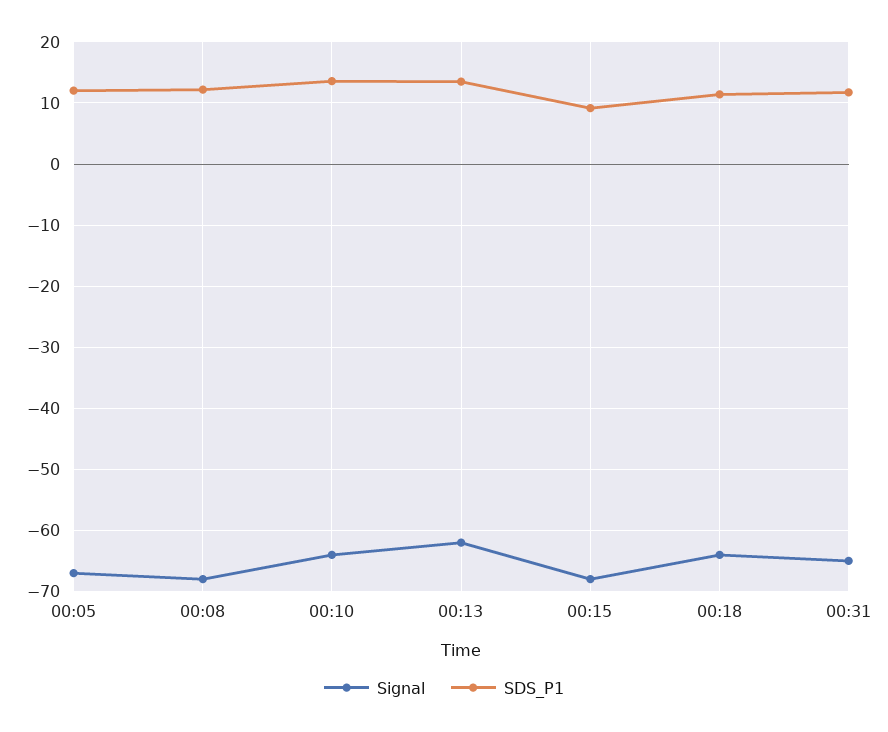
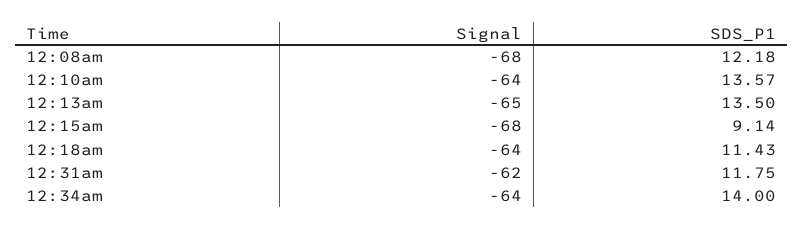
Signal, 00:05: -67 -> none
SDS_P1, 00:05: 12 -> none
Signal, 00:13: -62 -> -65
Signal, 00:31: -65 -> -62
Signal, 12:34am: none -> -64
SDS_P1, 12:34am: none -> 14

